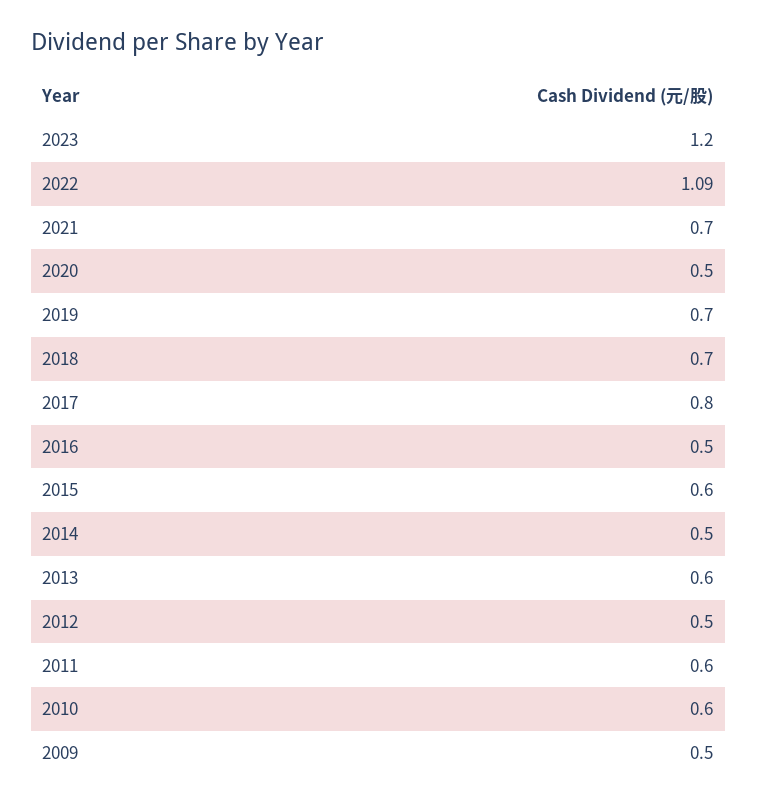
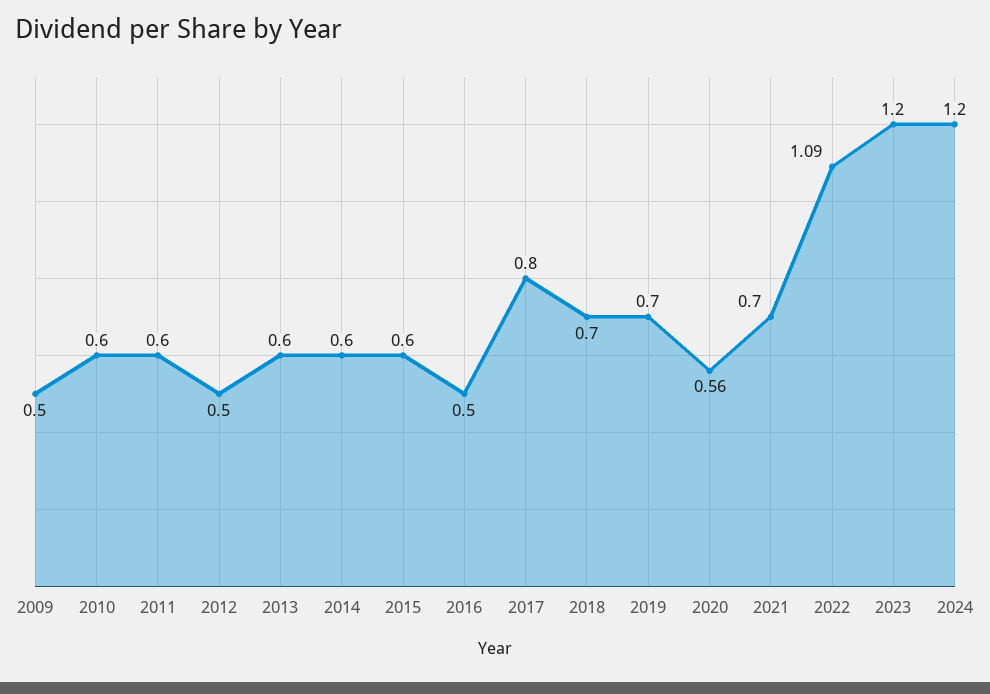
2020: 0.5 -> 0.56
2014: 0.5 -> 0.6
2024: none -> 1.2

